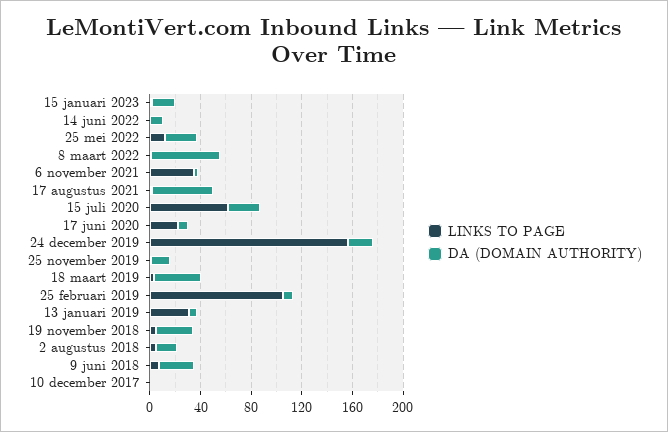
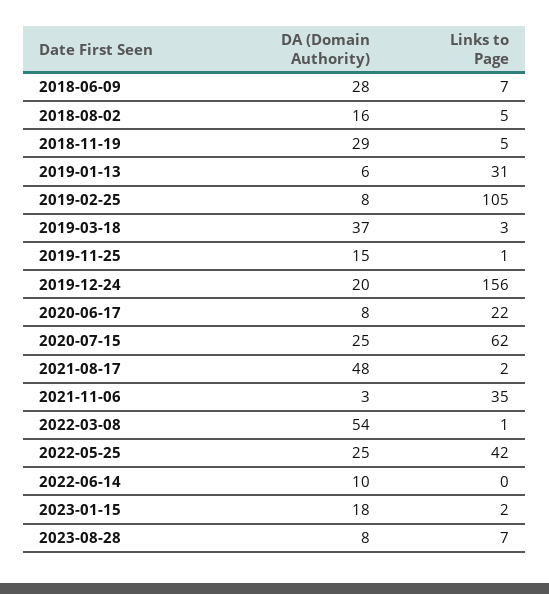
LINKS TO PAGE, 25 mei 2022: 10 -> 42
LINKS TO PAGE, 10 december 2017: 0 -> none
DA (DOMAIN AUTHORITY), 10 december 2017: 0 -> none
DA (DOMAIN AUTHORITY), 2023-08-28: none -> 8
LINKS TO PAGE, 2023-08-28: none -> 7

